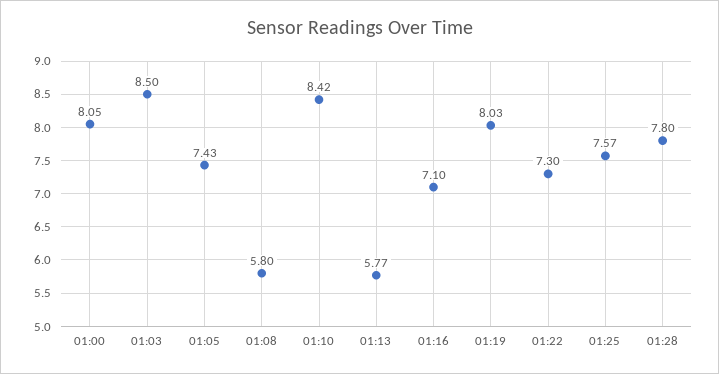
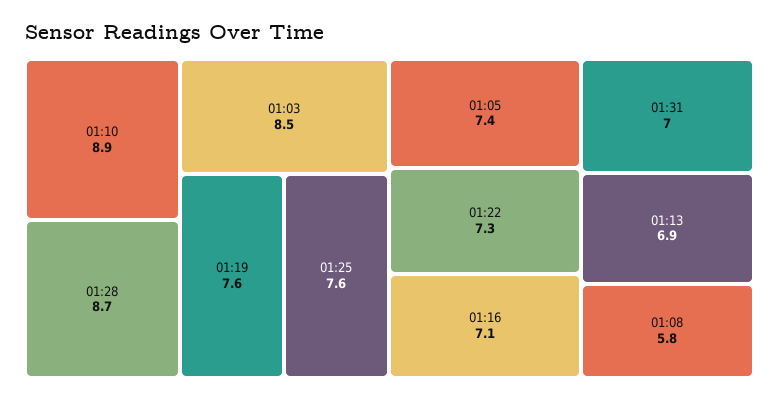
01:00: 8.05 -> none
01:10: 8.42 -> 8.9
01:13: 5.77 -> 6.9
01:19: 8.03 -> 7.6
01:28: 7.8 -> 8.7
01:31: none -> 7

